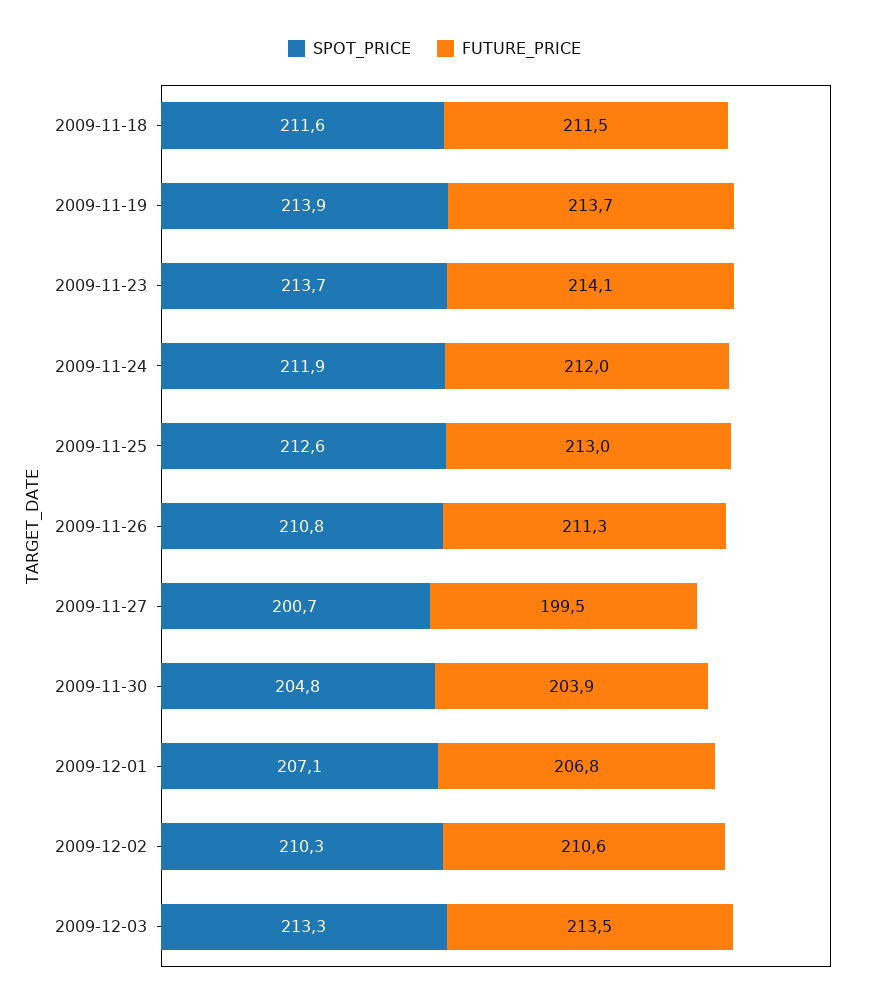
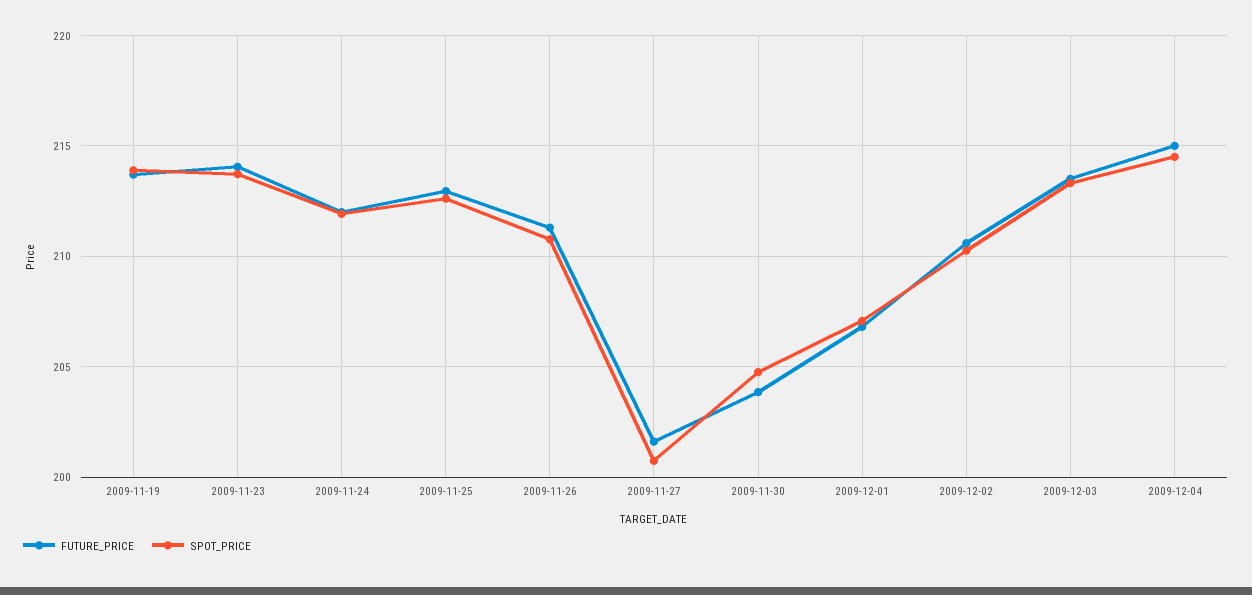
SPOT_PRICE, 2009-11-18: 211.6 -> none
FUTURE_PRICE, 2009-11-18: 211.5 -> none
FUTURE_PRICE, 2009-11-27: 199.5 -> 201.5
FUTURE_PRICE, 2009-12-04: none -> 215
SPOT_PRICE, 2009-12-04: none -> 214.5

